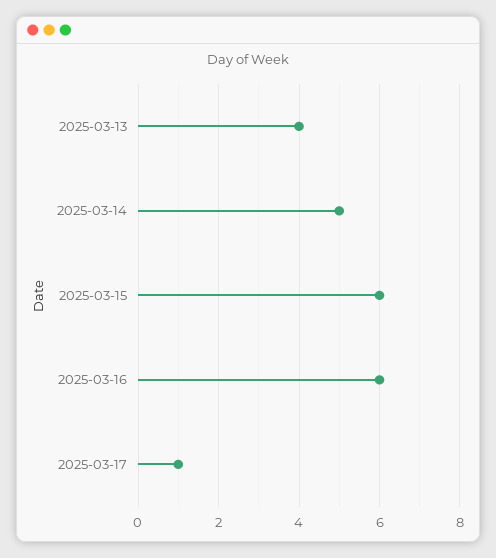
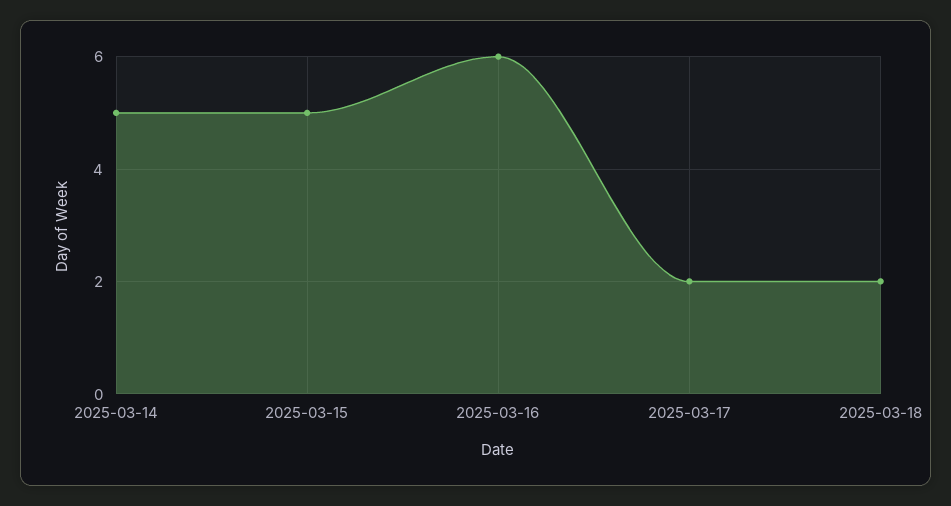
2025-03-13: 4 -> none
2025-03-15: 6 -> 5
2025-03-17: 1 -> 2
2025-03-18: none -> 2

